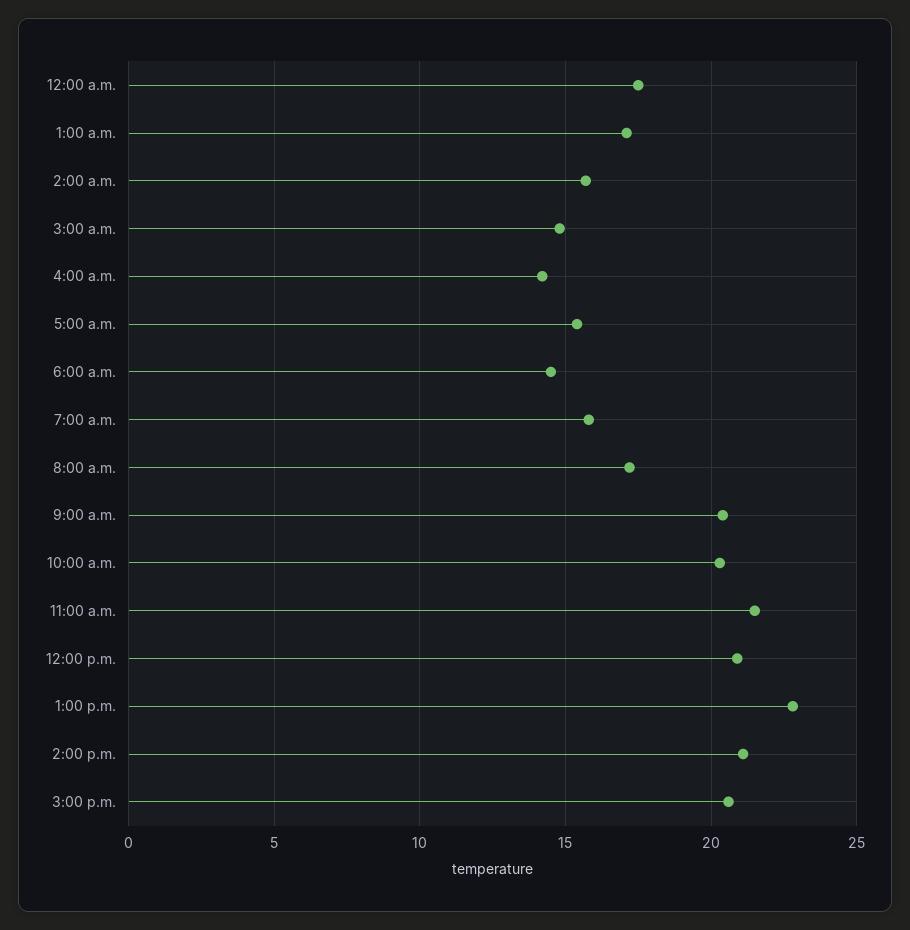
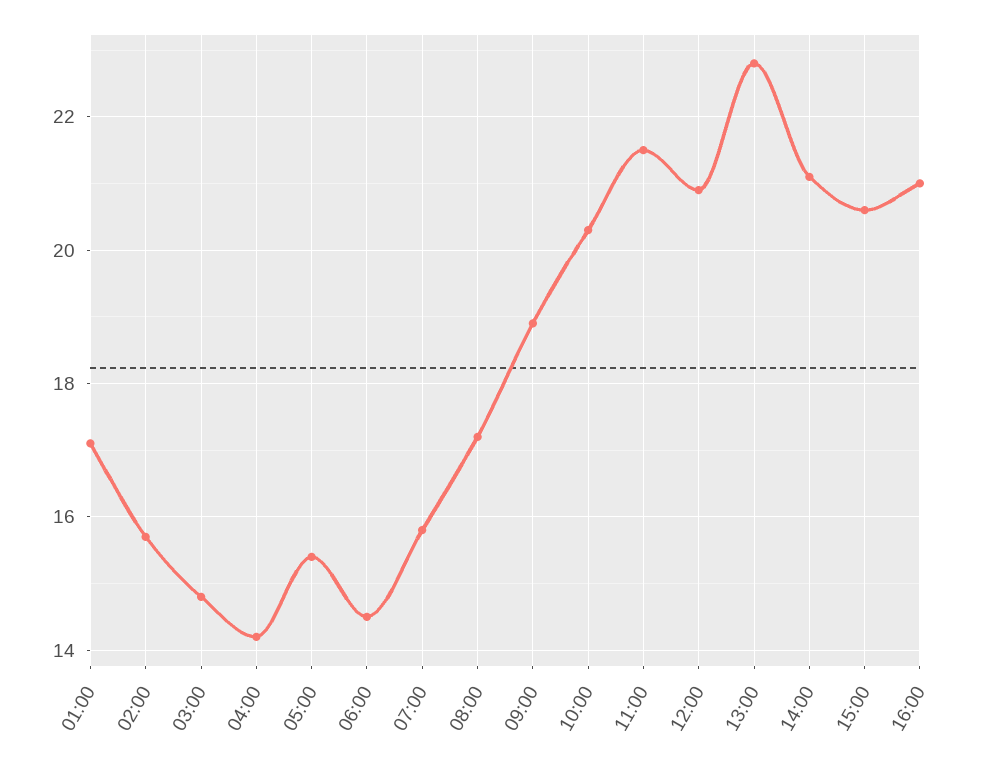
12:00 a.m.: 17.5 -> none
9:00 a.m.: 20.5 -> 19
16:00: none -> 21

